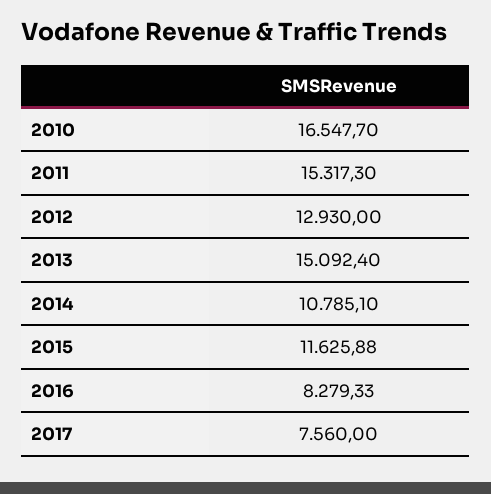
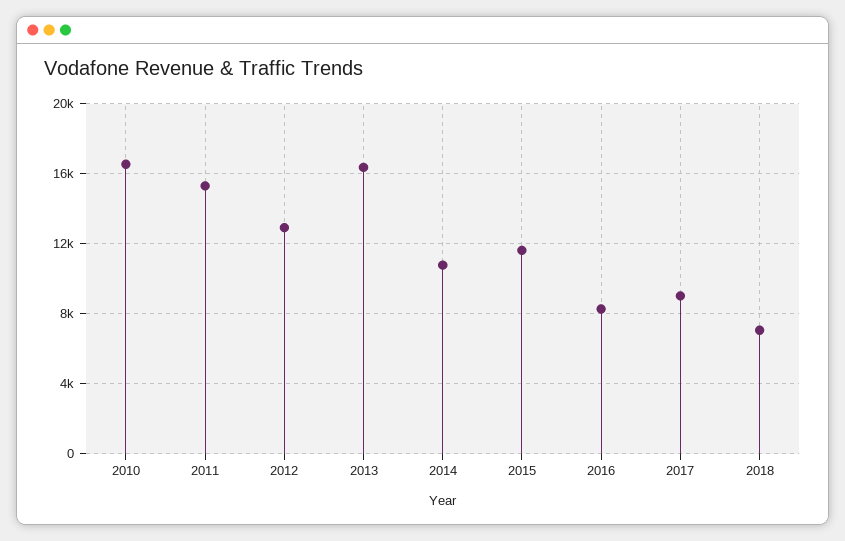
2013: 15092.4 -> 16500
2017: 7560 -> 9000
2018: none -> 7000

